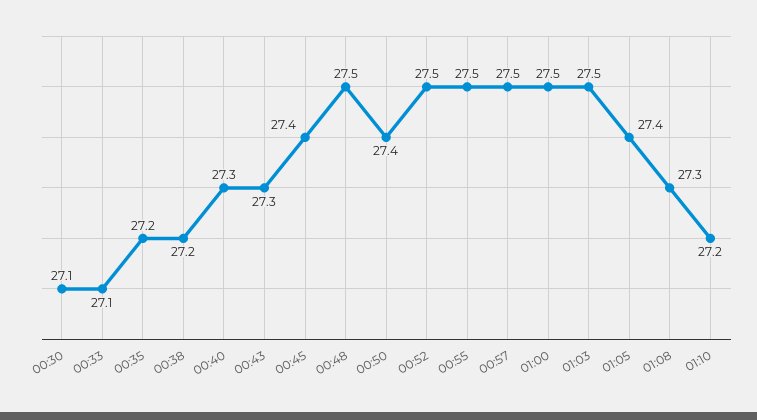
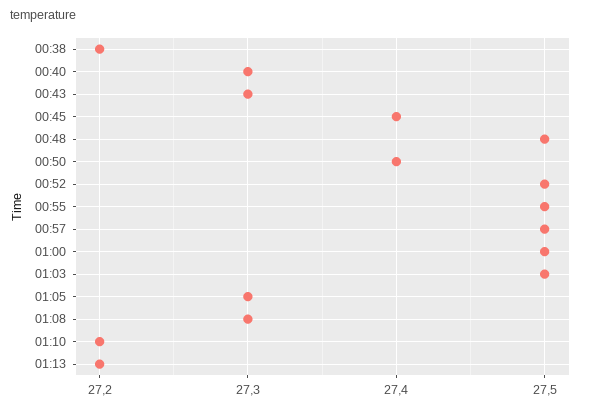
00:30: 27.1 -> none
00:33: 27.1 -> none
00:35: 27.2 -> none
01:05: 27.4 -> 27.3
01:13: none -> 27.2

